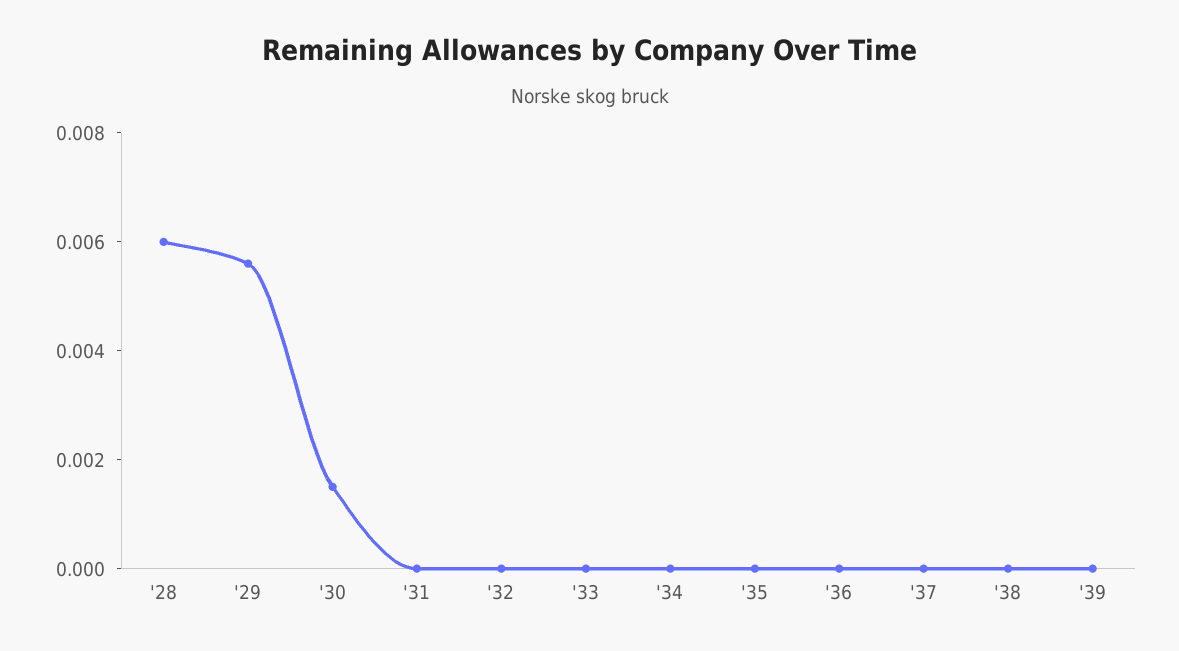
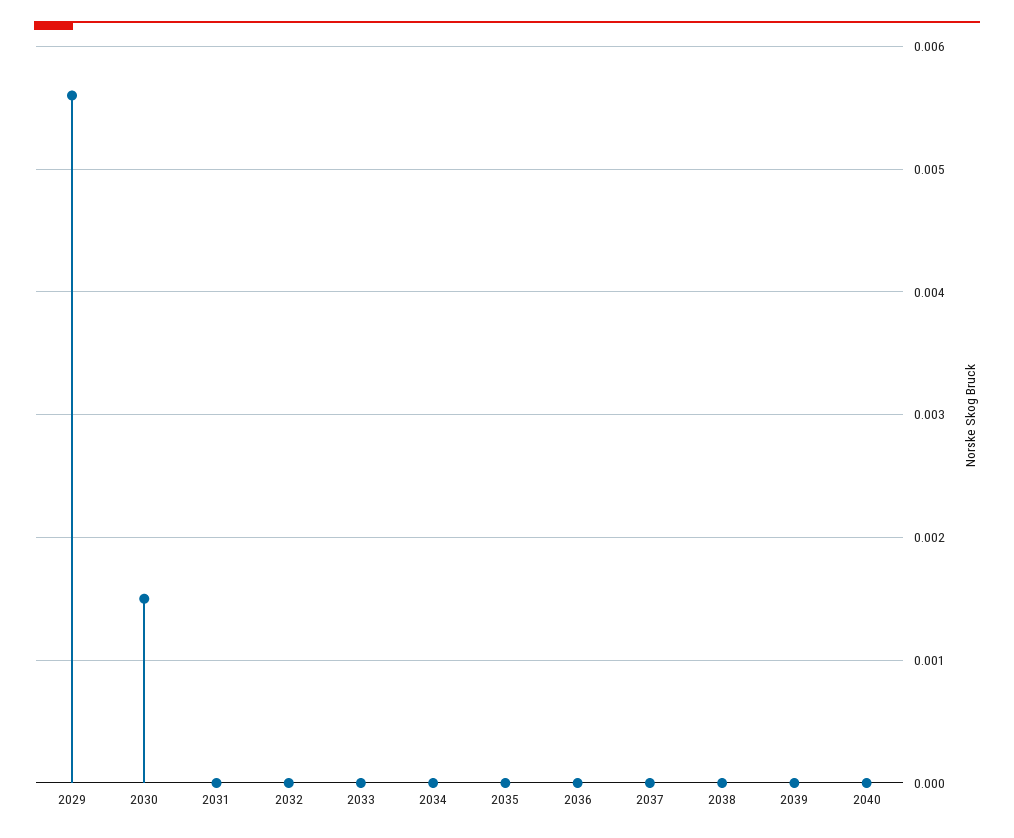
'28: 0.006 -> none
2040: none -> 0

